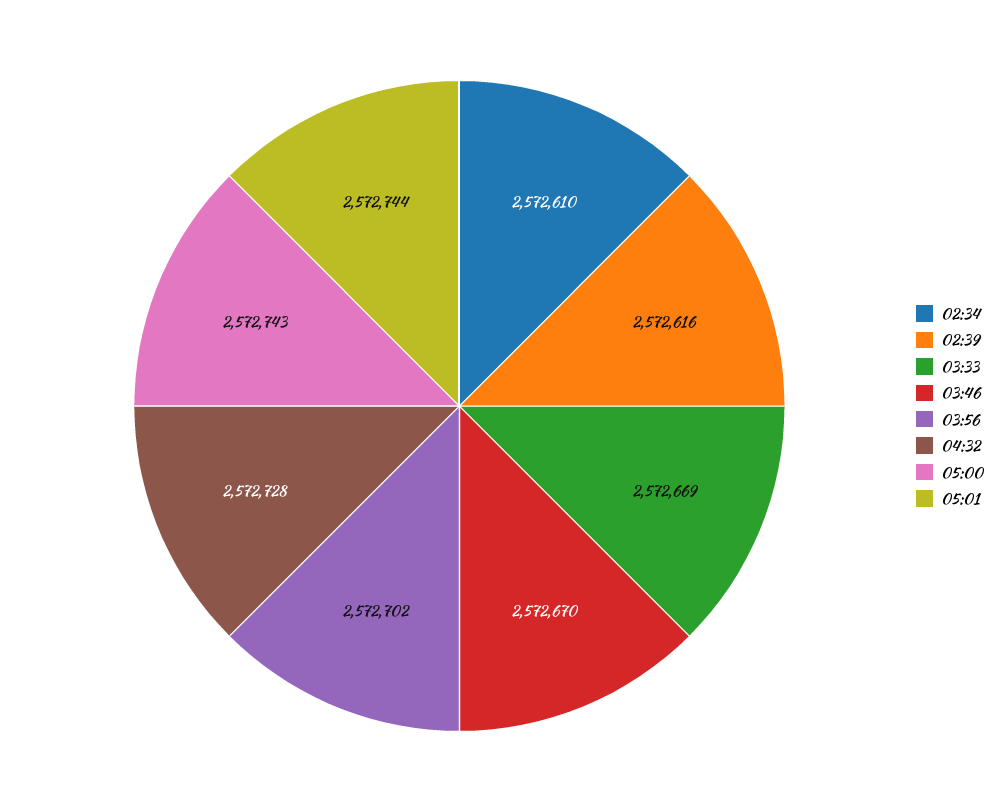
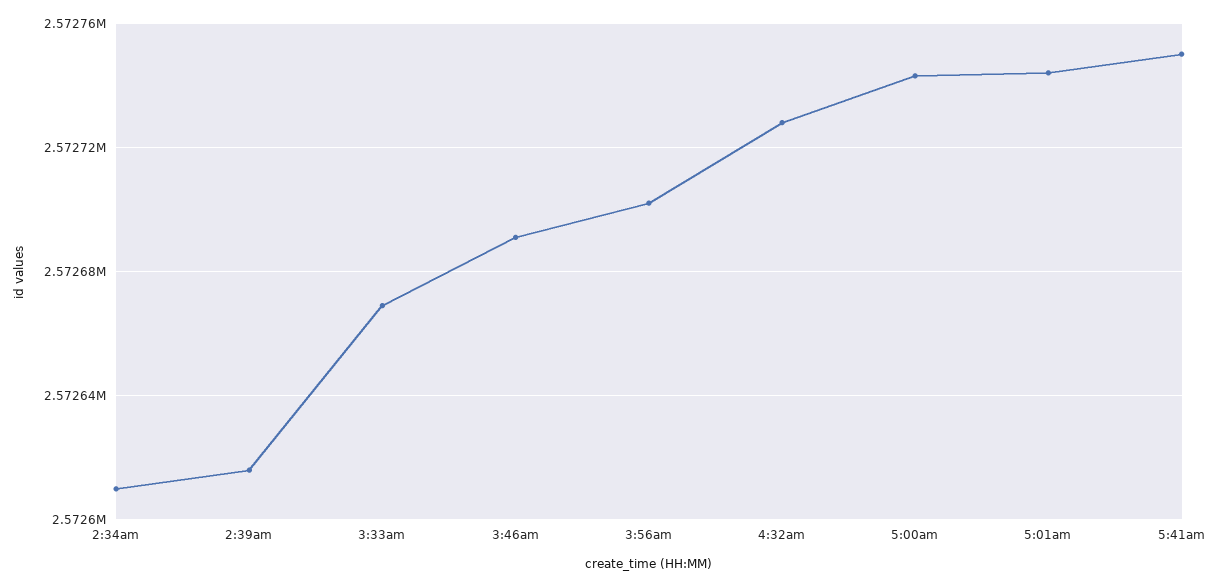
03:46: 2572670 -> 2572690
5:41am: none -> 2572750

